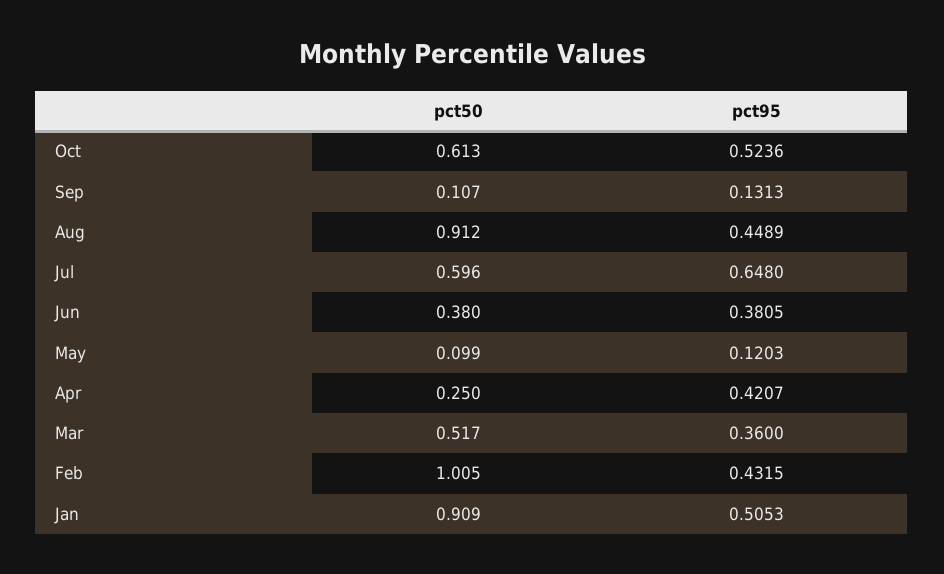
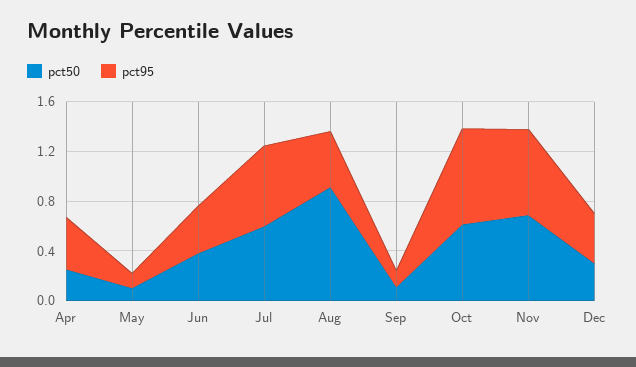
pct95, Oct: 0.5236 -> 0.8
pct50, Mar: 0.517 -> none
pct95, Mar: 0.36 -> none
pct50, Feb: 1.005 -> none
pct95, Feb: 0.4315 -> none
pct50, Jan: 0.909 -> none
pct95, Jan: 0.5053 -> none
pct50, Nov: none -> 0.7
pct95, Nov: none -> 0.7
pct50, Dec: none -> 0.3
pct95, Dec: none -> 0.4

